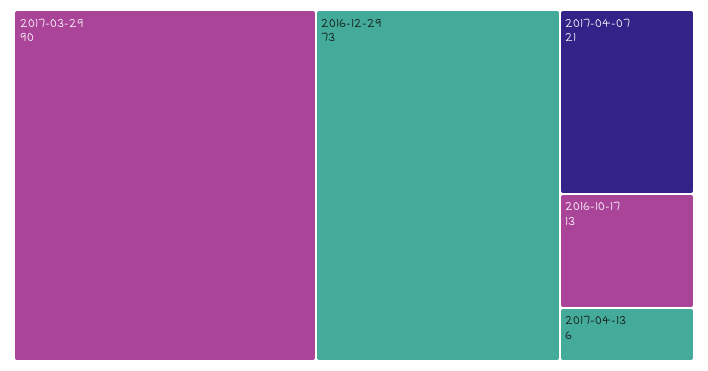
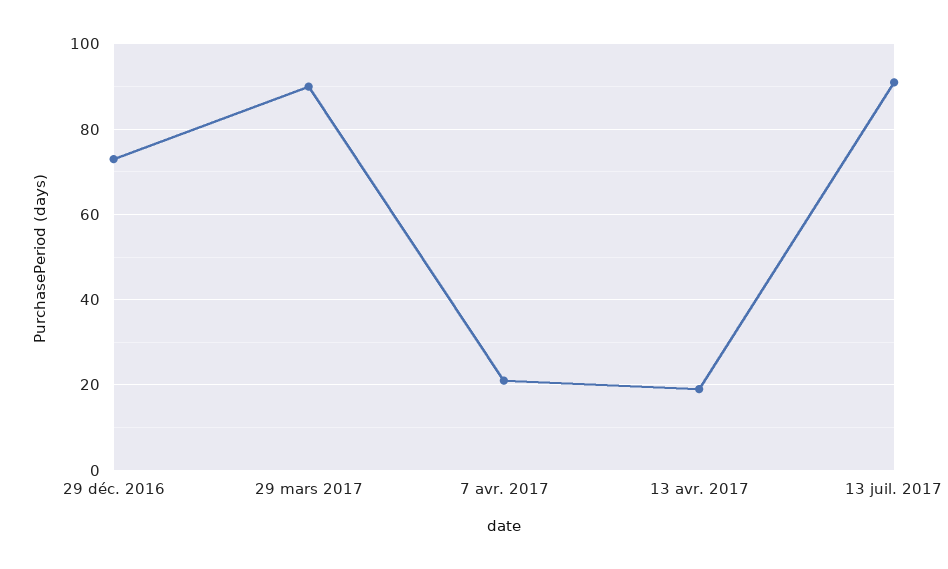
2016-10-17: 13 -> none
2017-04-13: 6 -> 20
13 juil. 2017: none -> 90

